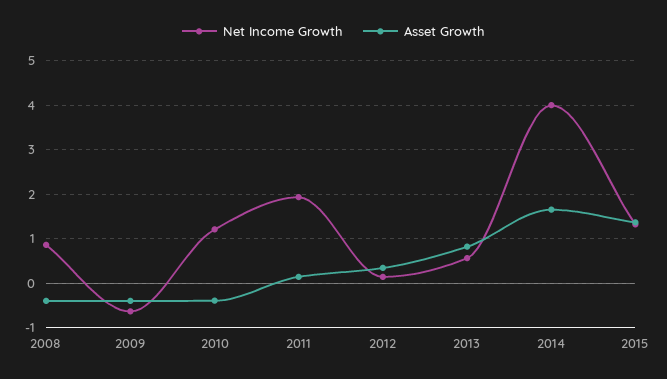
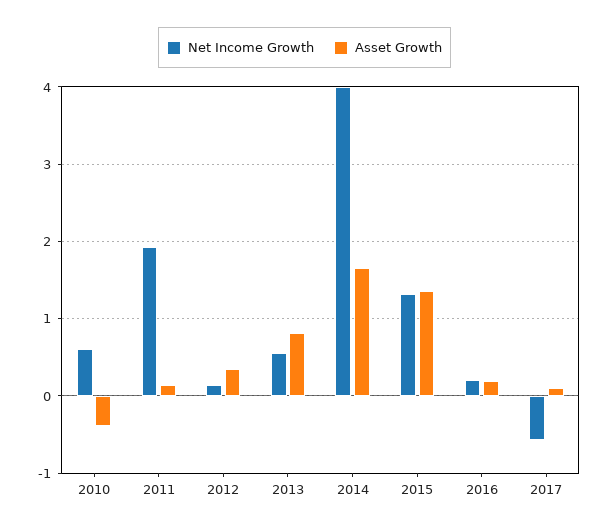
Net Income Growth, 2008: 0.8 -> none
Asset Growth, 2008: -0.4 -> none
Net Income Growth, 2009: -0.6 -> none
Asset Growth, 2009: -0.4 -> none
Net Income Growth, 2010: 1.2 -> 0.6
Net Income Growth, 2016: none -> 0.2
Asset Growth, 2016: none -> 0.2
Net Income Growth, 2017: none -> -0.6
Asset Growth, 2017: none -> 0.1

